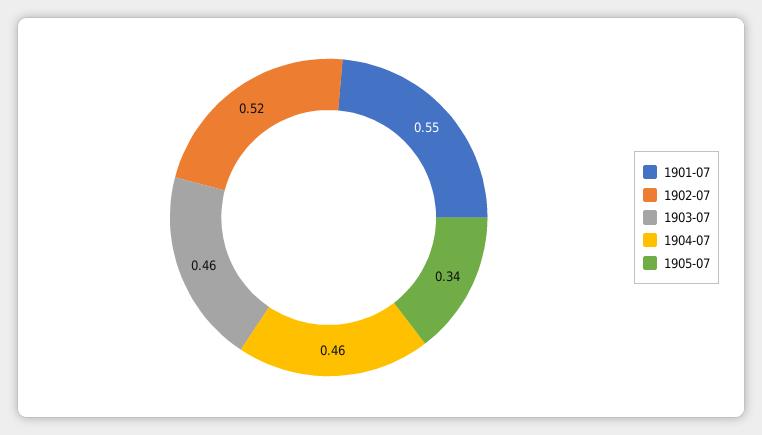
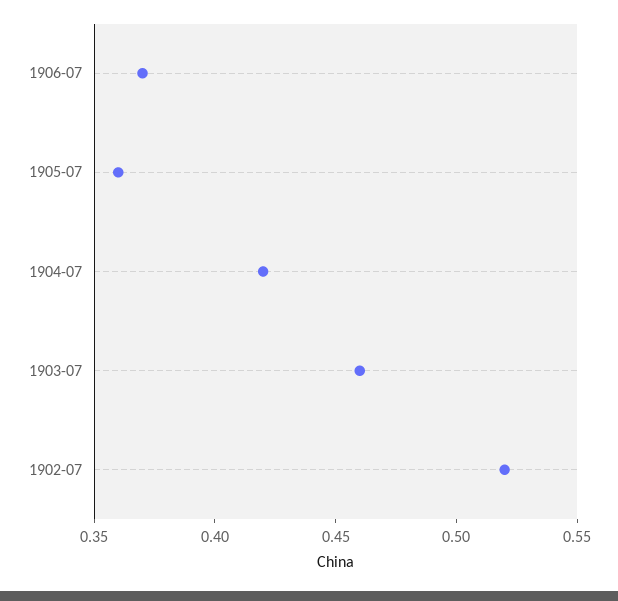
1901-07: 0.55 -> none
1904-07: 0.46 -> 0.42
1905-07: 0.34 -> 0.36
1906-07: none -> 0.37

